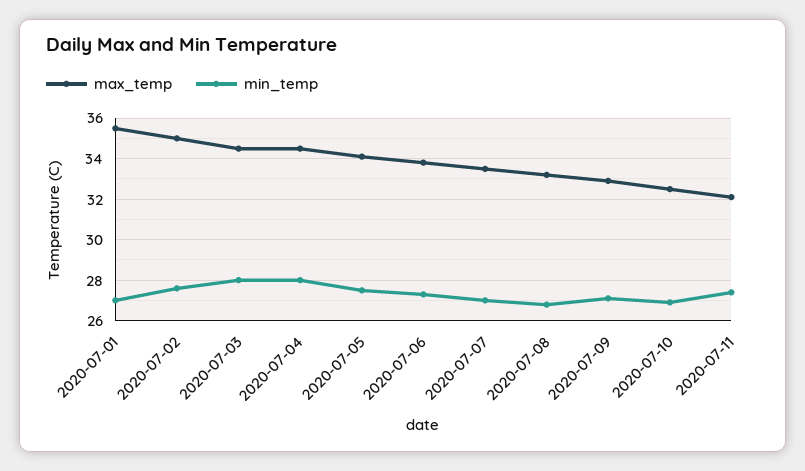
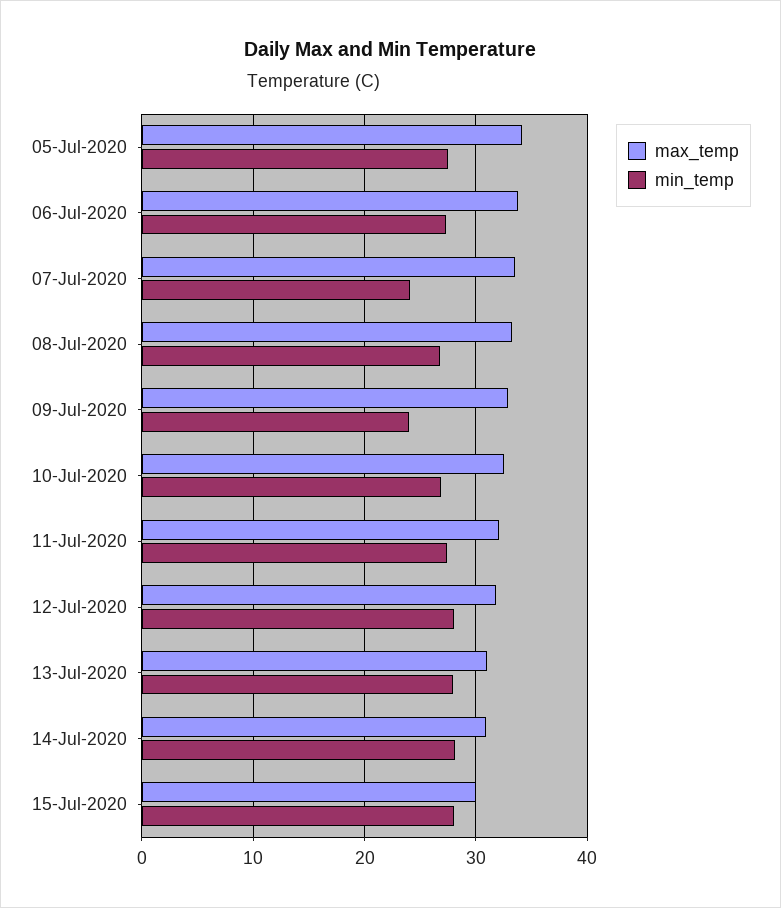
max_temp, 2020-07-01: 35.5 -> none
min_temp, 2020-07-01: 27 -> none
max_temp, 2020-07-02: 35 -> none
min_temp, 2020-07-02: 27.5 -> none
max_temp, 2020-07-03: 34.5 -> none
min_temp, 2020-07-03: 28 -> none
max_temp, 2020-07-04: 34.5 -> none
min_temp, 2020-07-04: 28 -> none
min_temp, 2020-07-07: 27 -> 24
min_temp, 2020-07-09: 27 -> 24
max_temp, 12-Jul-2020: none -> 32
min_temp, 12-Jul-2020: none -> 28
max_temp, 13-Jul-2020: none -> 31
min_temp, 13-Jul-2020: none -> 28
max_temp, 14-Jul-2020: none -> 31
min_temp, 14-Jul-2020: none -> 28
max_temp, 15-Jul-2020: none -> 30
min_temp, 15-Jul-2020: none -> 28

